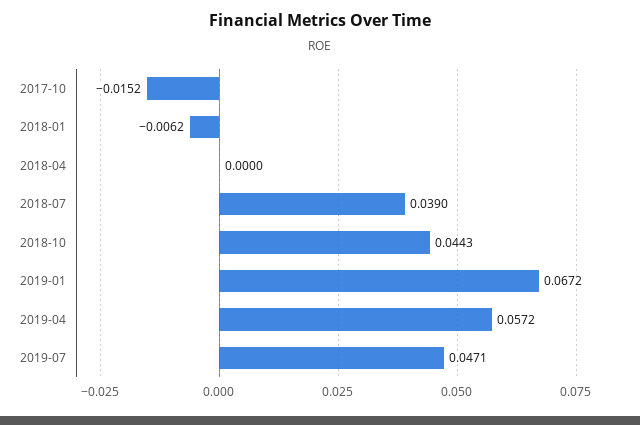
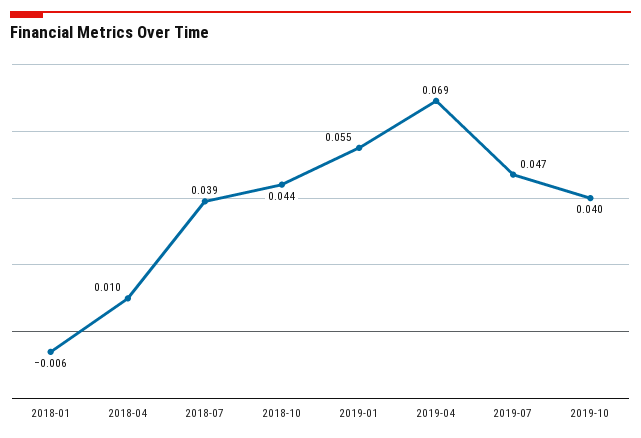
2017-10: -0.0152 -> none
2018-04: 0 -> 0.01
2019-01: 0.0672 -> 0.055
2019-04: 0.0572 -> 0.069
2019-10: none -> 0.04

